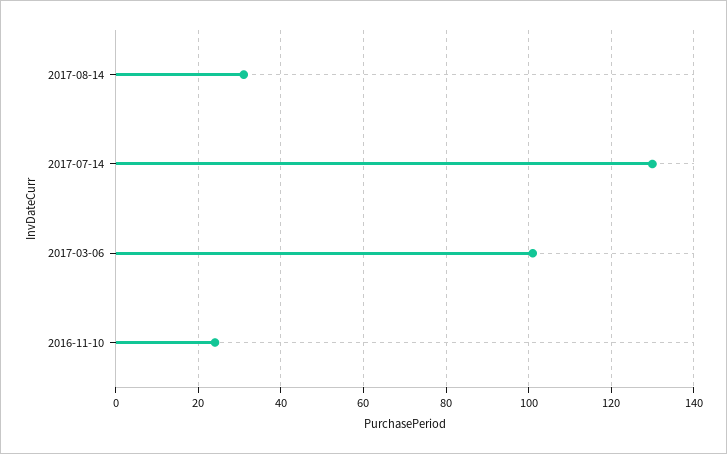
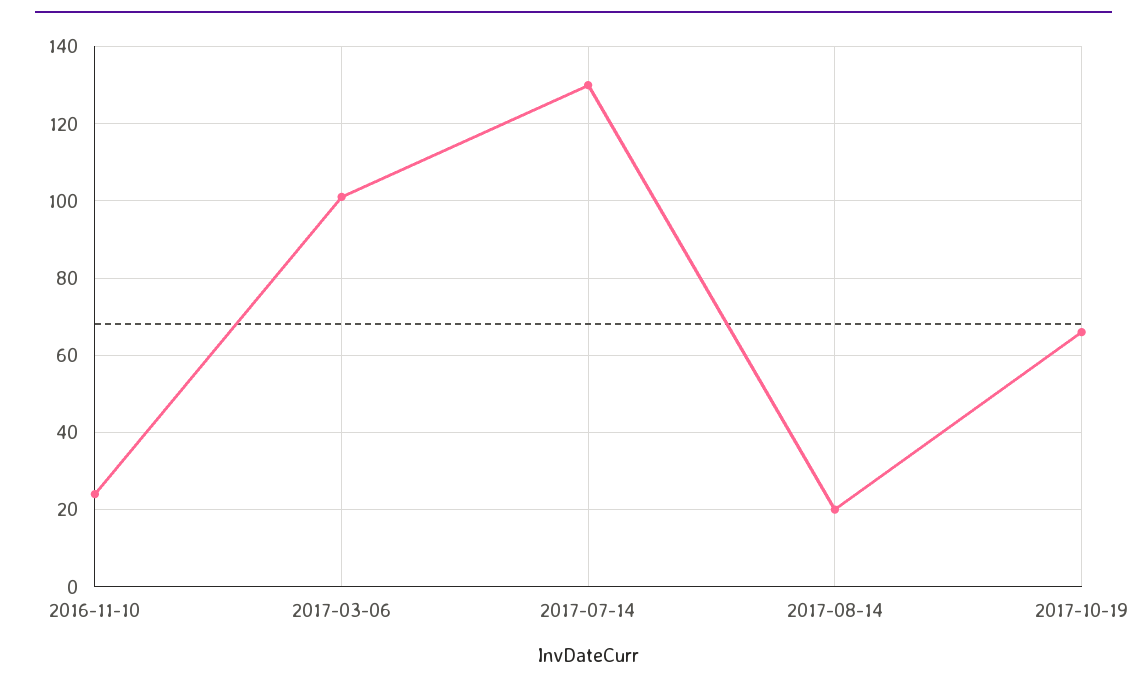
2017-08-14: 30 -> 20
2017-10-19: none -> 65

